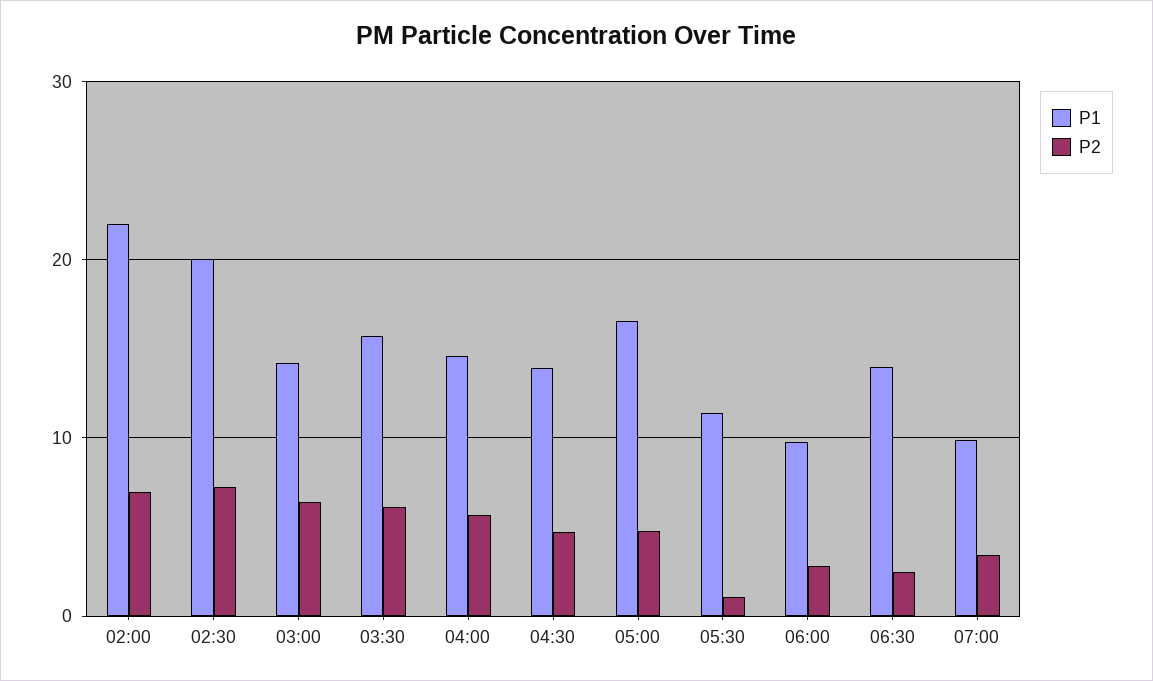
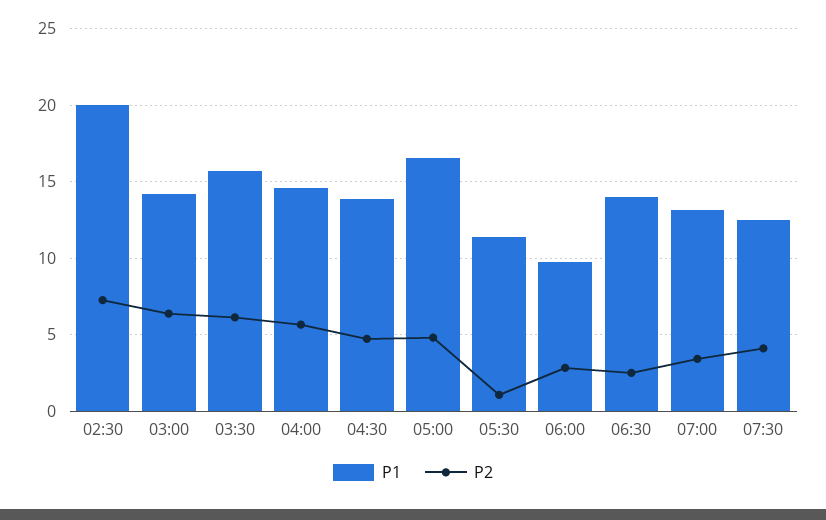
P1, 02:00: 22 -> none
P2, 02:00: 7 -> none
P1, 07:00: 10 -> 13
P1, 07:30: none -> 12.5
P2, 07:30: none -> 4

